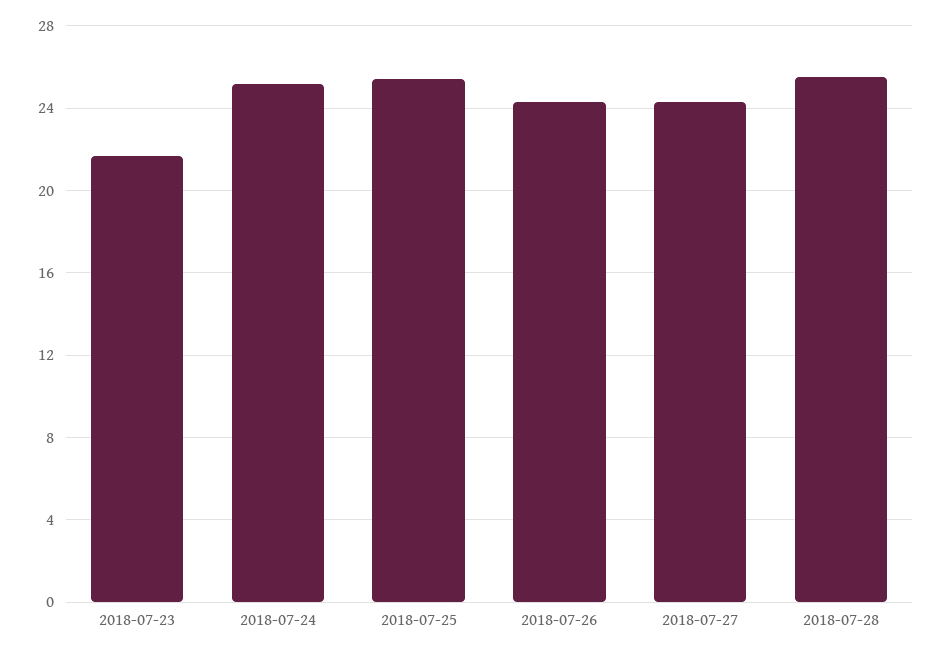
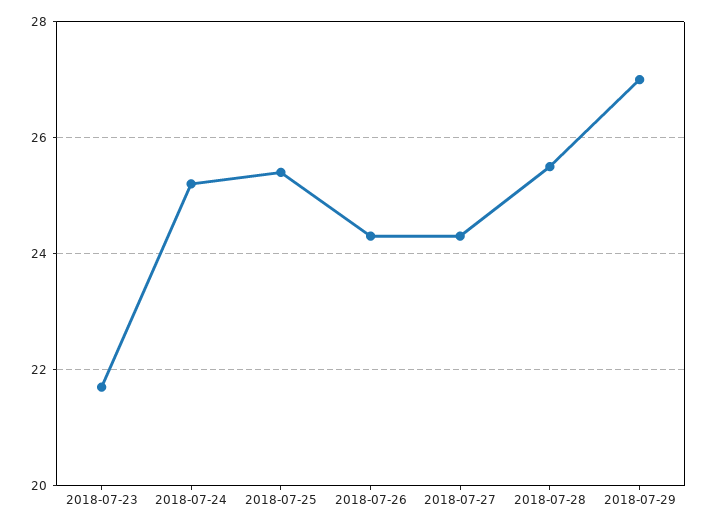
2018-07-29: none -> 27

